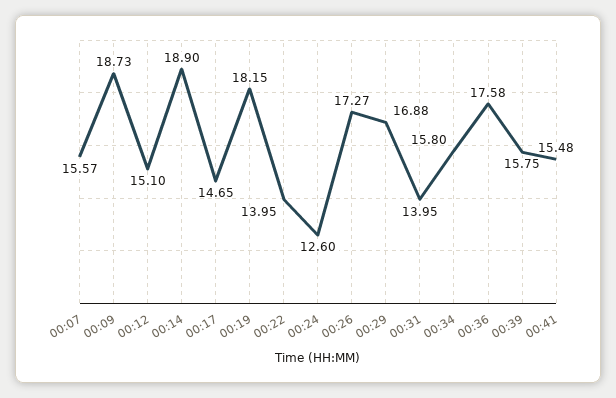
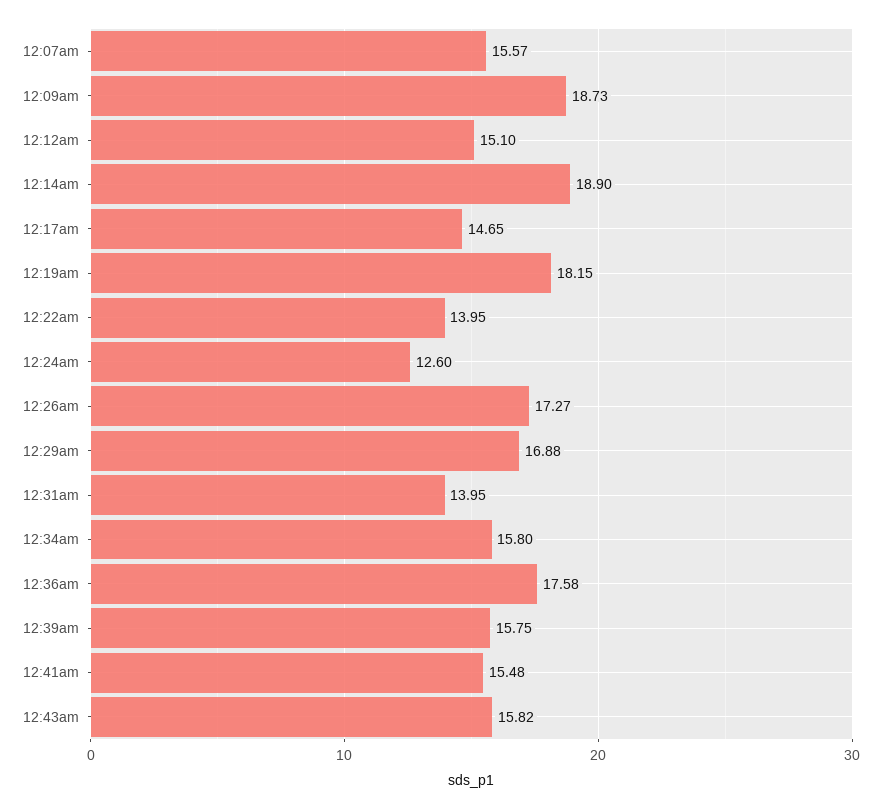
12:43am: none -> 15.82

